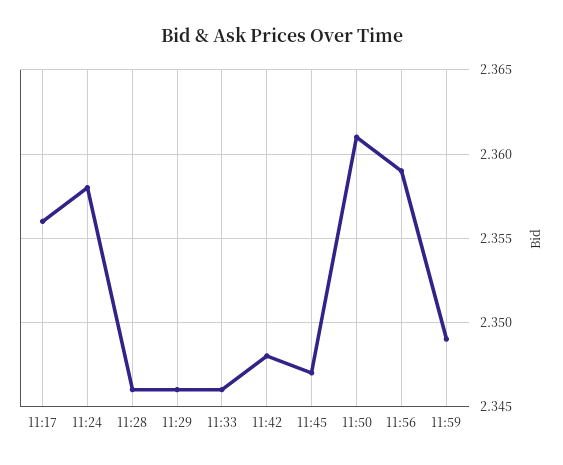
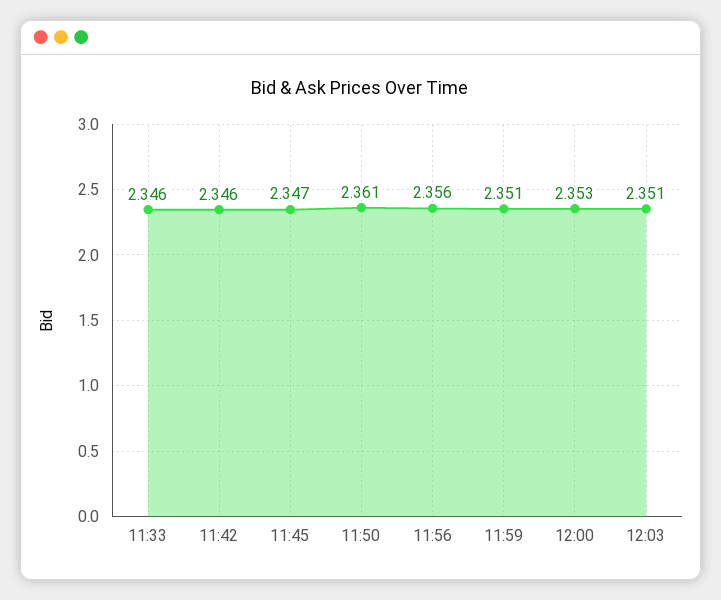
11:17: 2.356 -> none
11:24: 2.358 -> none
11:28: 2.346 -> none
11:29: 2.346 -> none
11:42: 2.348 -> 2.346
11:56: 2.359 -> 2.356
11:59: 2.349 -> 2.351
12:00: none -> 2.353
12:03: none -> 2.351

